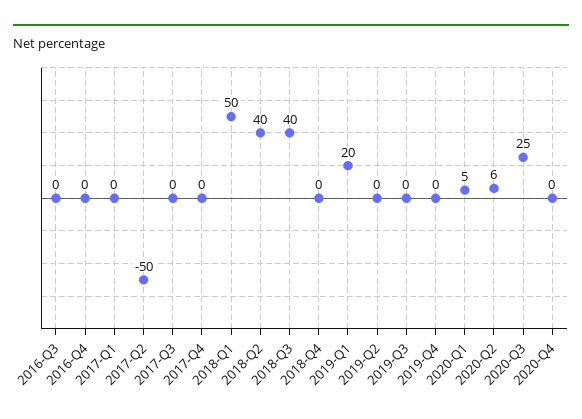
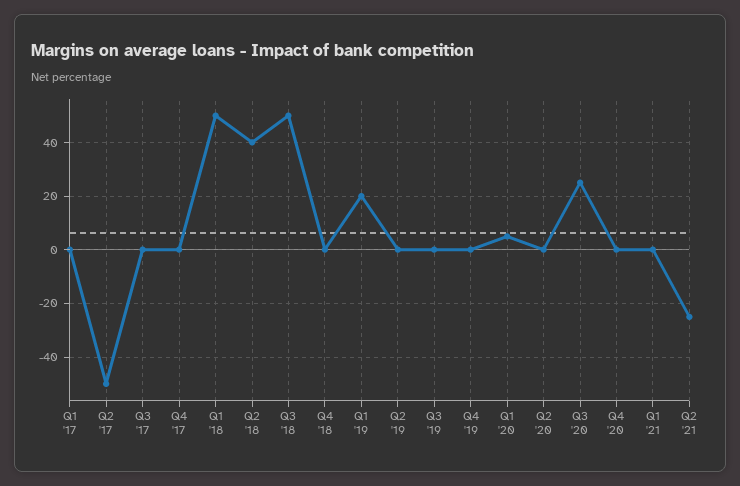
2016-Q3: 0 -> none
2016-Q4: 0 -> none
2018-Q3: 40 -> 50
2020-Q2: 6 -> 0
Q1 '21: none -> 0
Q2 '21: none -> -25

